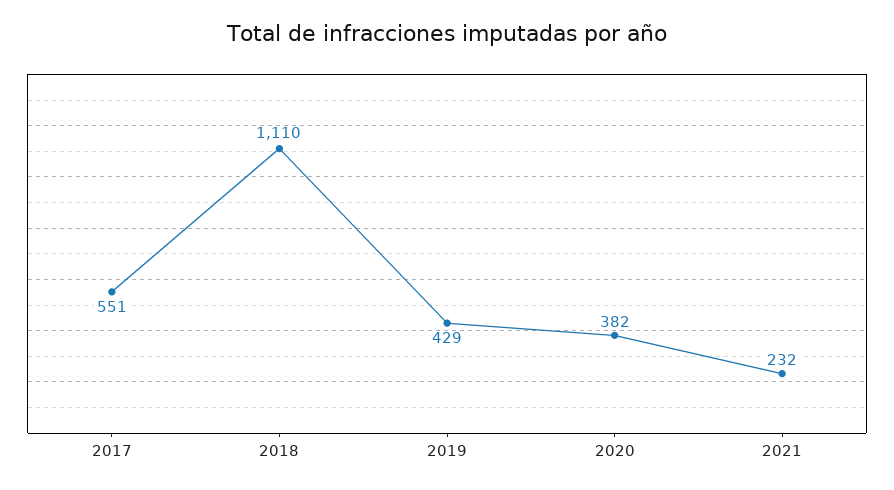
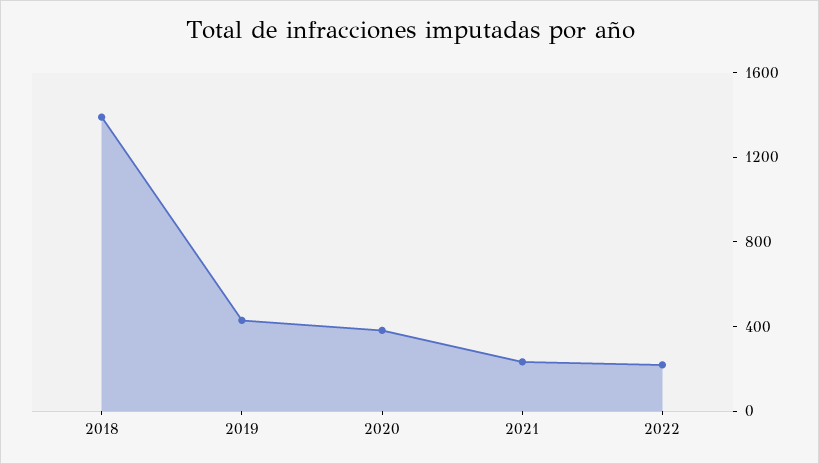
2017: 551 -> none
2018: 1110 -> 1400
2022: none -> 200

